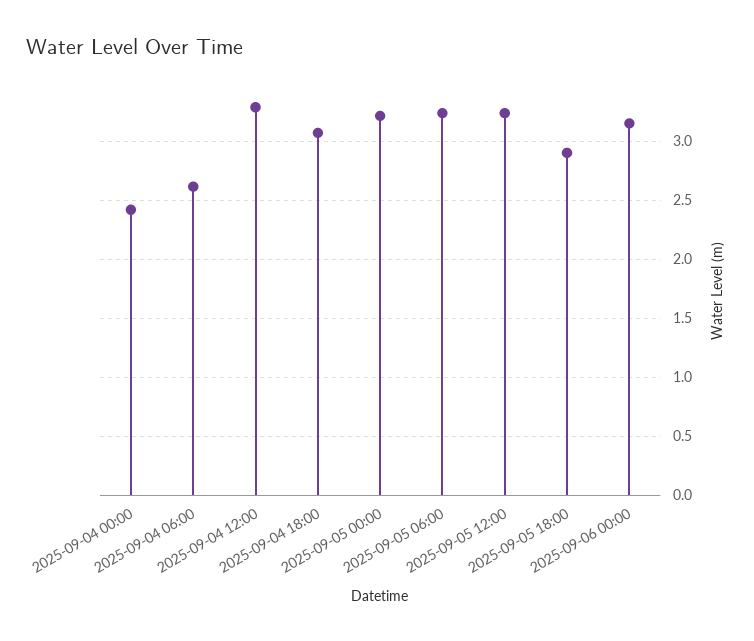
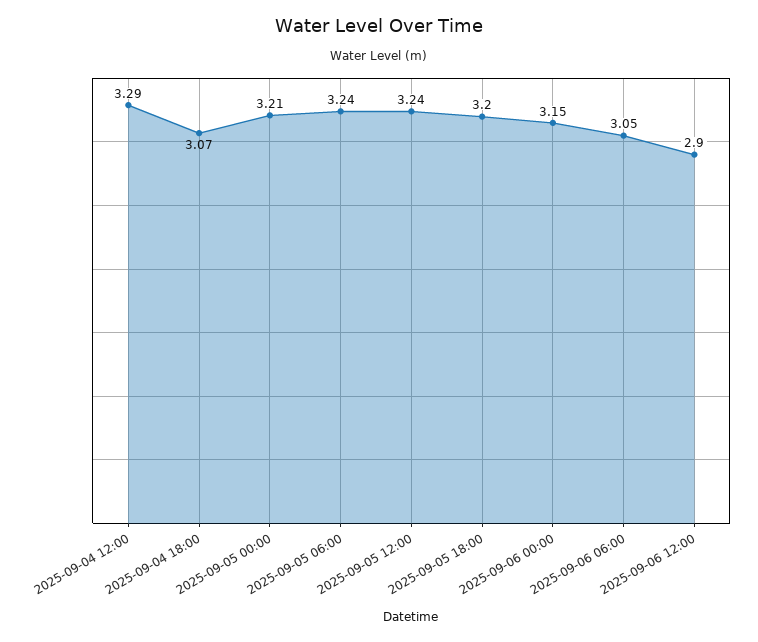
2025-09-04 00:00: 2.4 -> none
2025-09-04 06:00: 2.6 -> none
2025-09-05 18:00: 2.9 -> 3.2
2025-09-06 06:00: none -> 3.05
2025-09-06 12:00: none -> 2.9

